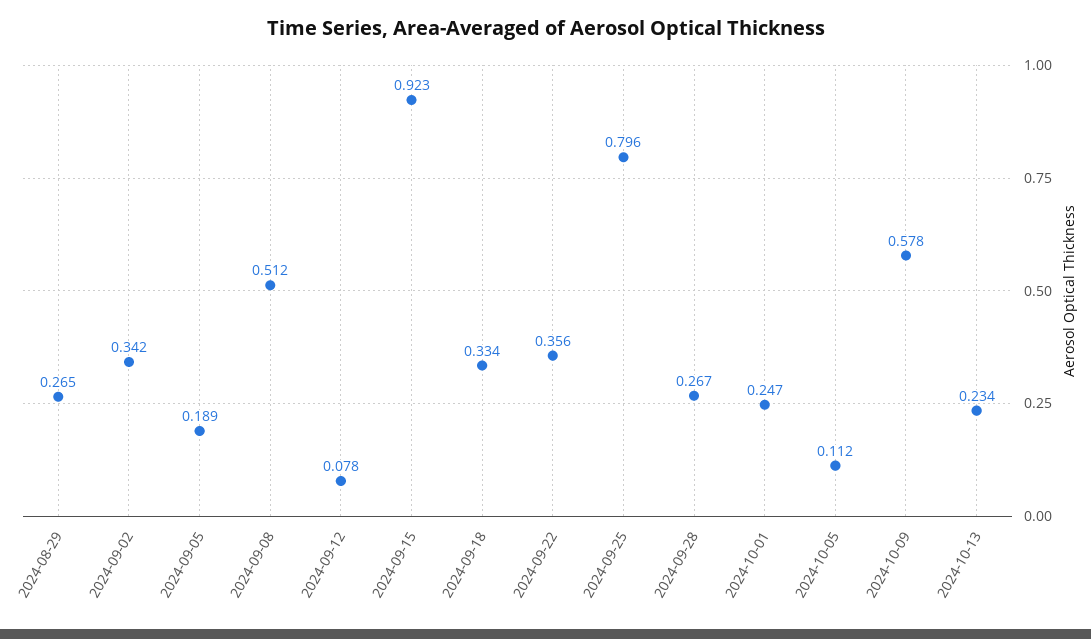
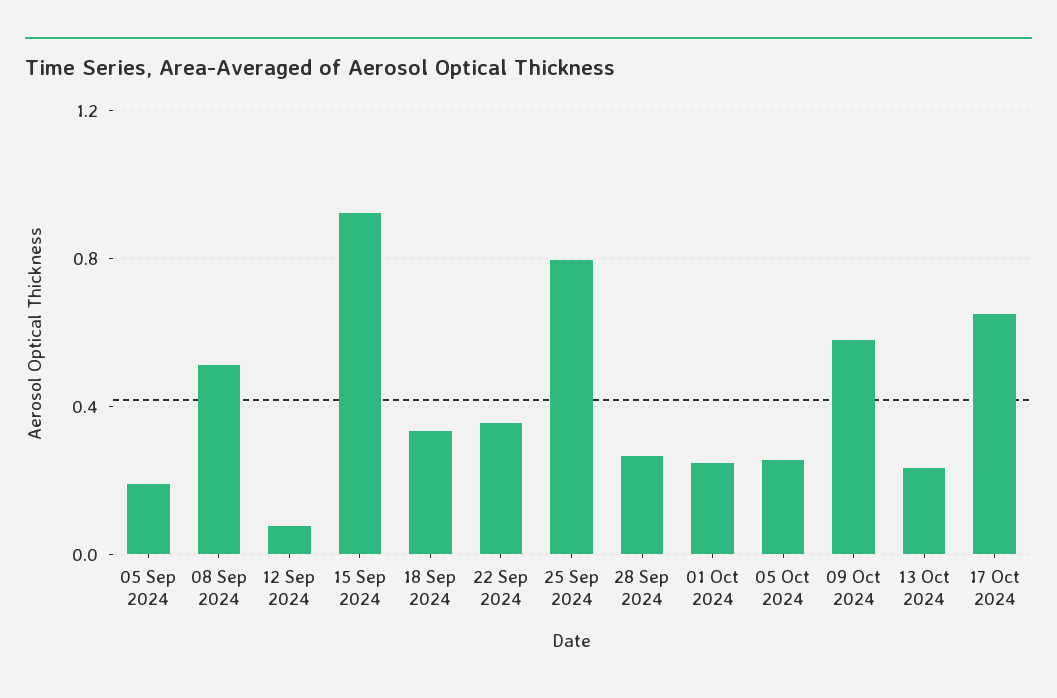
2024-08-29: 0.265 -> none
2024-09-02: 0.342 -> none
2024-10-05: 0.112 -> 0.25
17 Oct 2024: none -> 0.65

